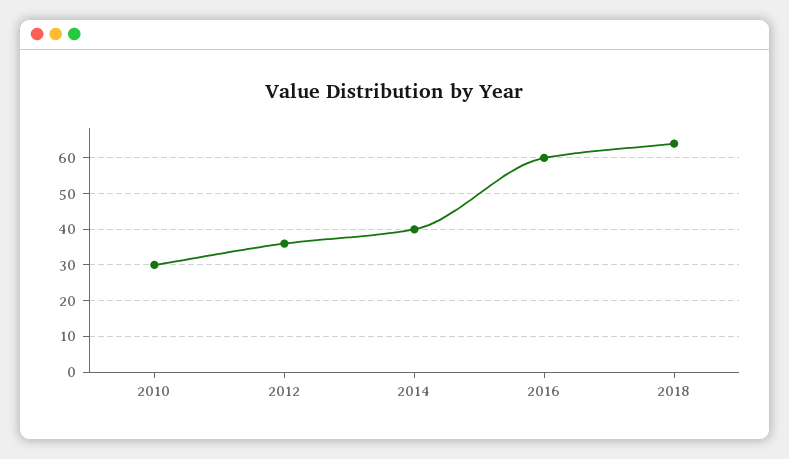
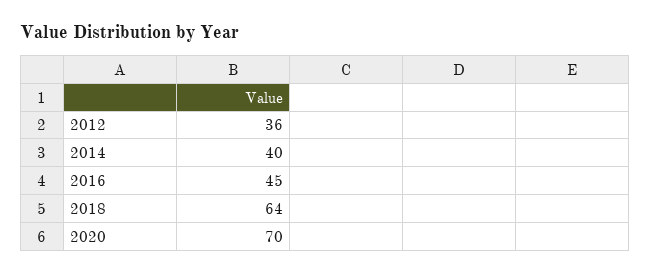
2010: 30 -> none
2016: 60 -> 45
2020: none -> 70

